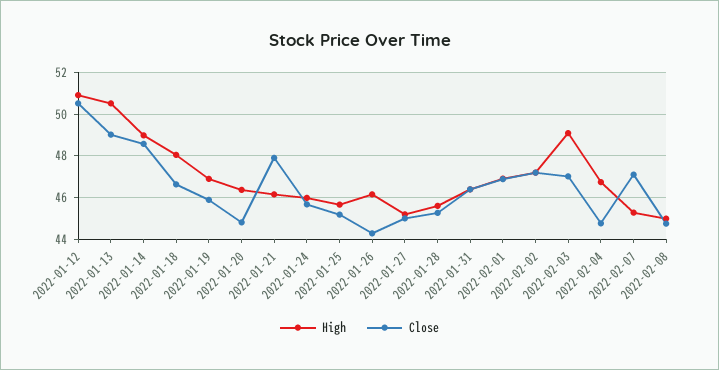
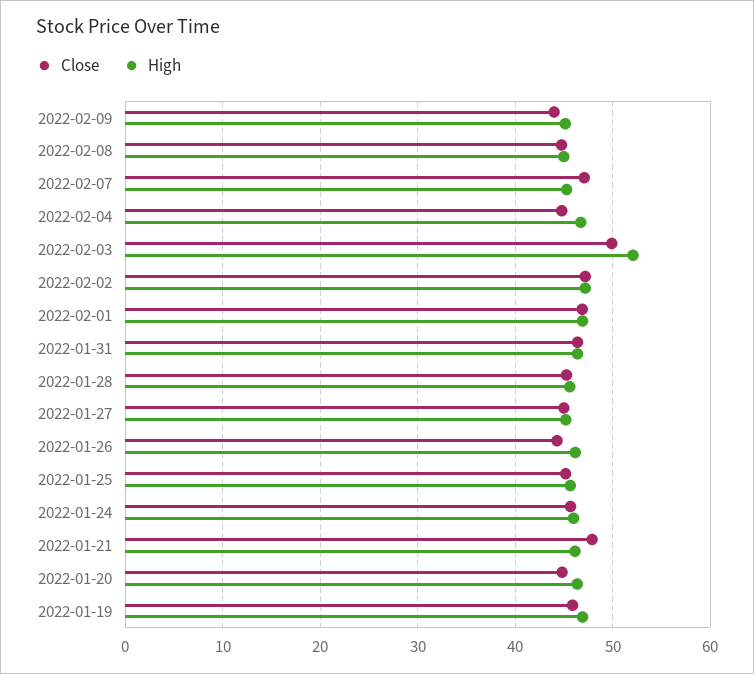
High, 2022-01-12: 51 -> none
Close, 2022-01-12: 50.5 -> none
High, 2022-01-13: 50.5 -> none
Close, 2022-01-13: 49 -> none
High, 2022-01-14: 49 -> none
Close, 2022-01-14: 48.5 -> none
High, 2022-01-18: 48 -> none
Close, 2022-01-18: 46.5 -> none
High, 2022-02-03: 49 -> 52
Close, 2022-02-03: 47 -> 50
Close, 2022-02-09: none -> 44
High, 2022-02-09: none -> 45

